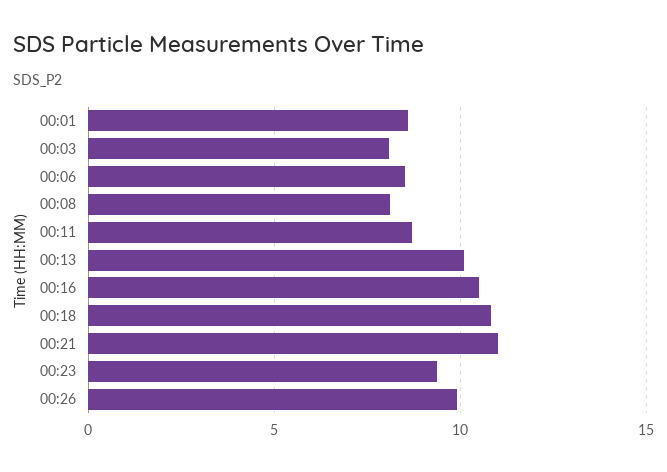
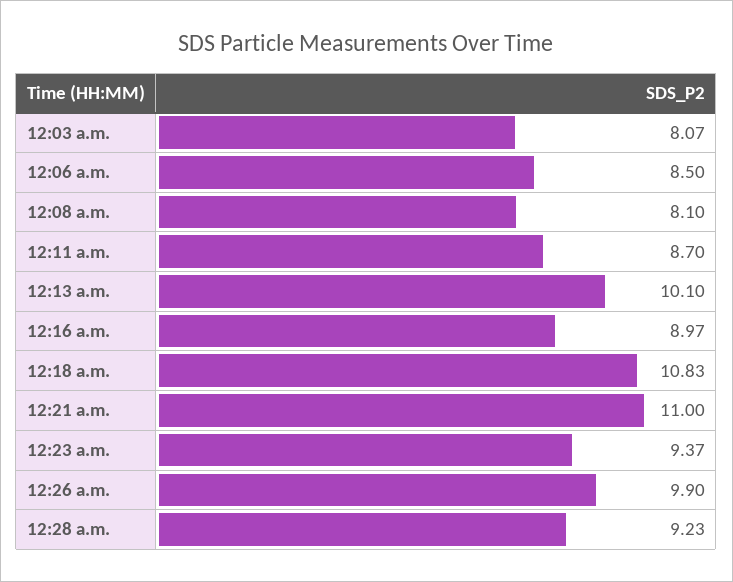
00:01: 8.5 -> none
00:16: 10.5 -> 8.97
12:28 a.m.: none -> 9.23

